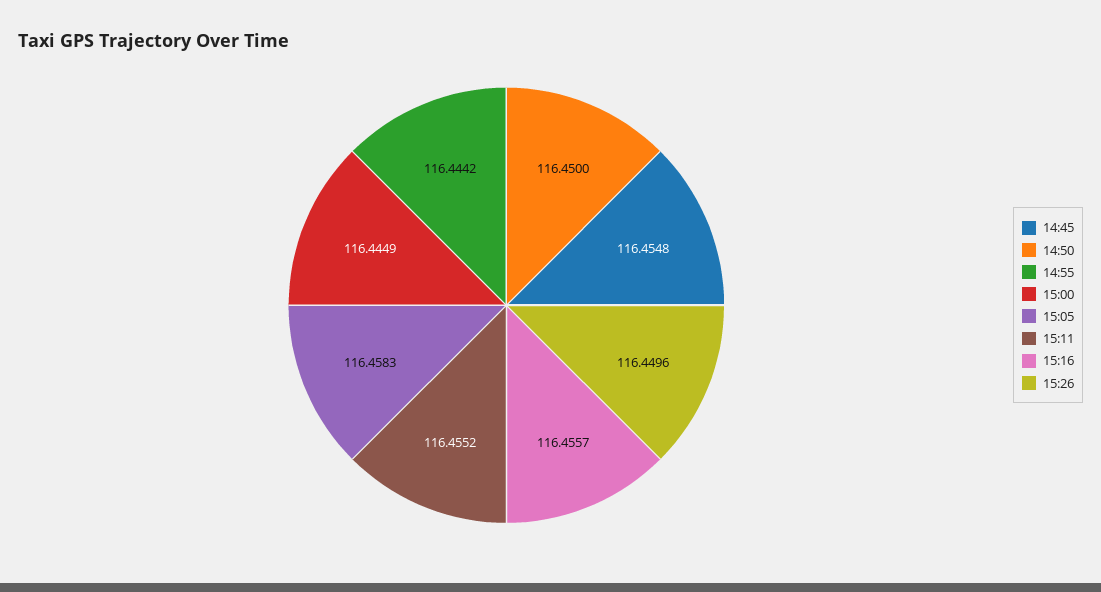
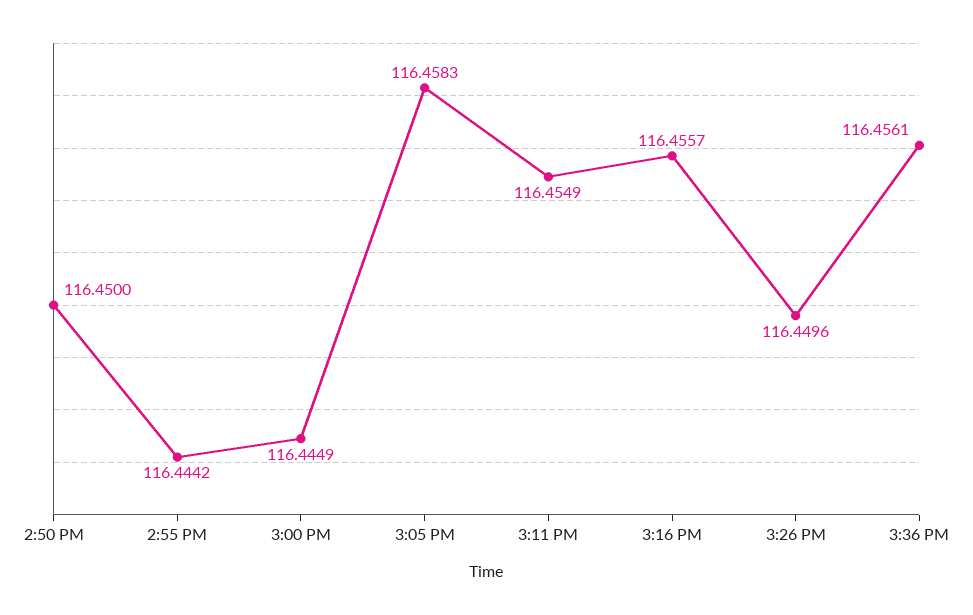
14:45: 116.4548 -> none
15:11: 116.4552 -> 116.4549
3:36 PM: none -> 116.4561

